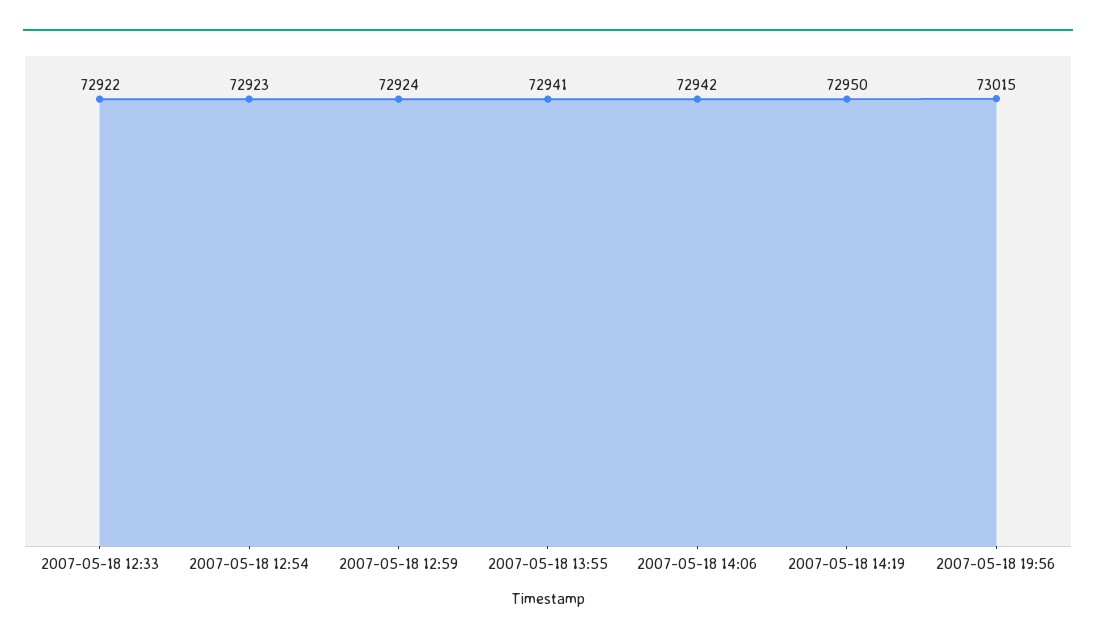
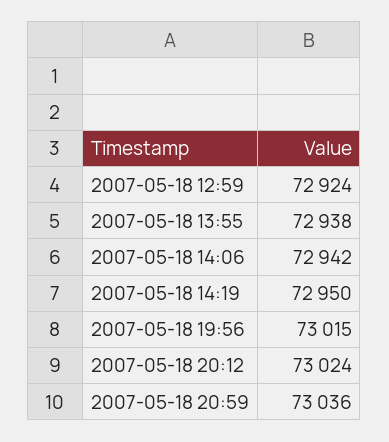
2007-05-18 12:33: 72922 -> none
2007-05-18 12:54: 72923 -> none
2007-05-18 13:55: 72941 -> 72938
2007-05-18 20:12: none -> 73024
2007-05-18 20:59: none -> 73036

